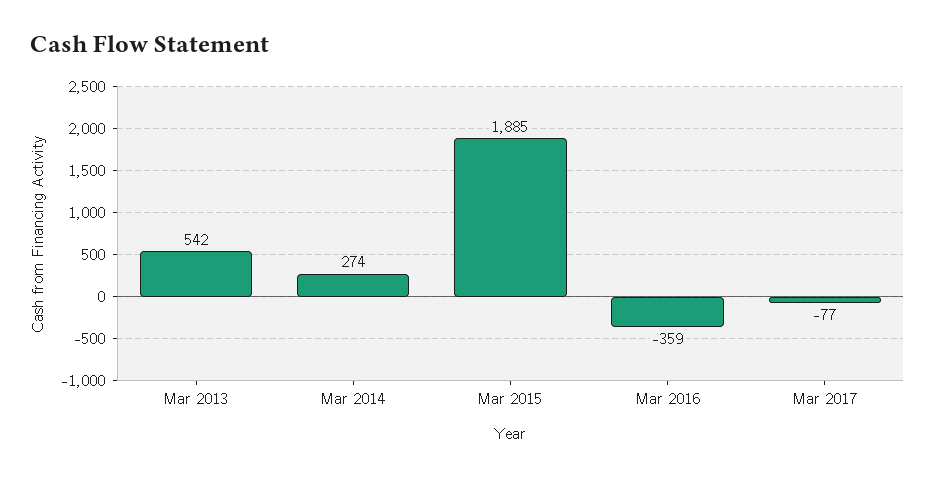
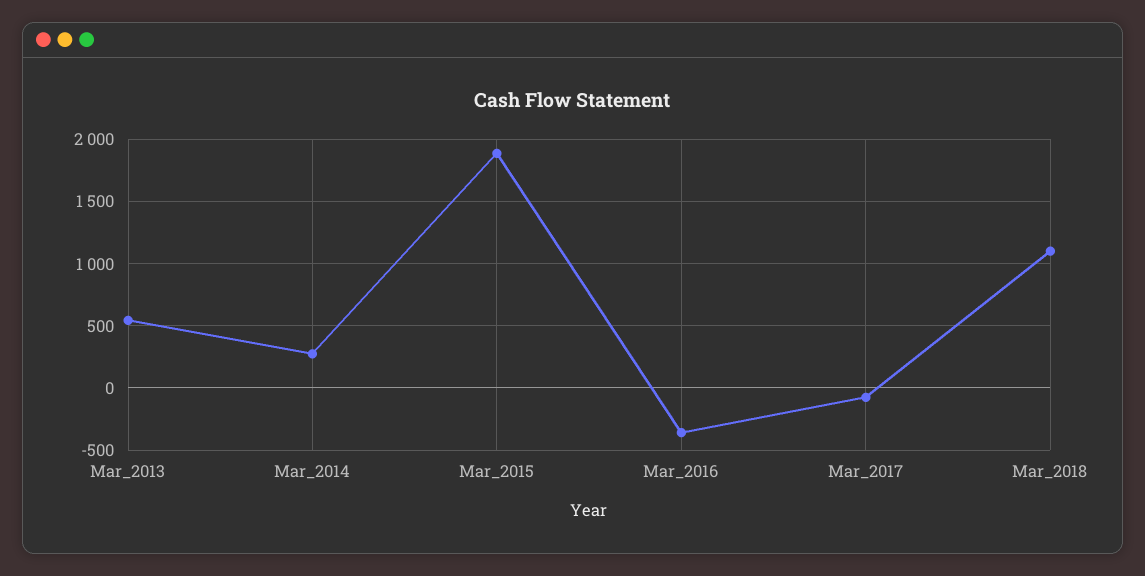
Mar_2018: none -> 1100

